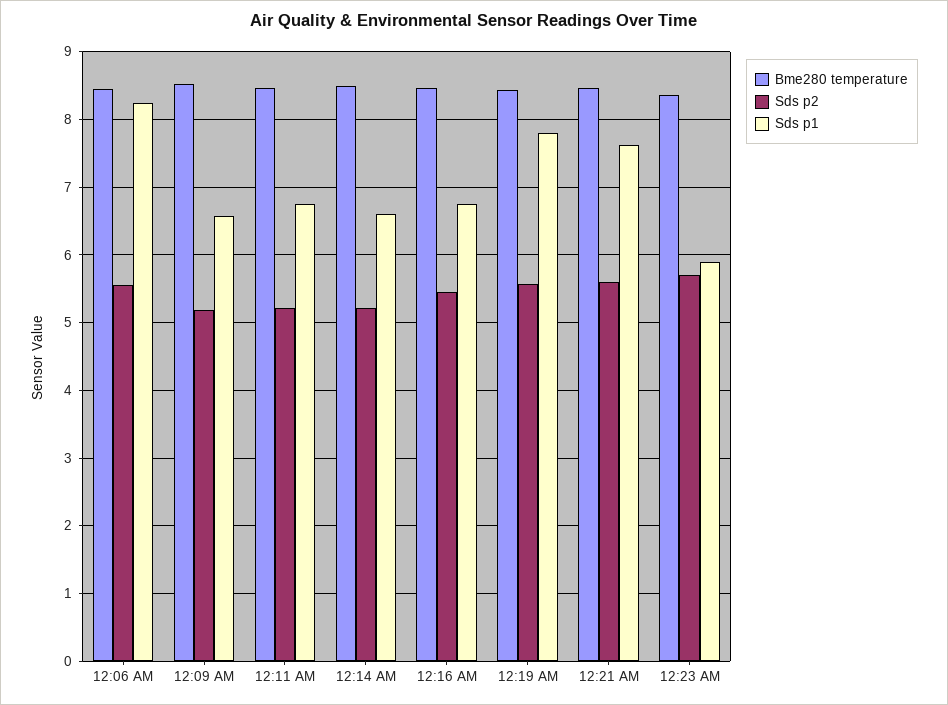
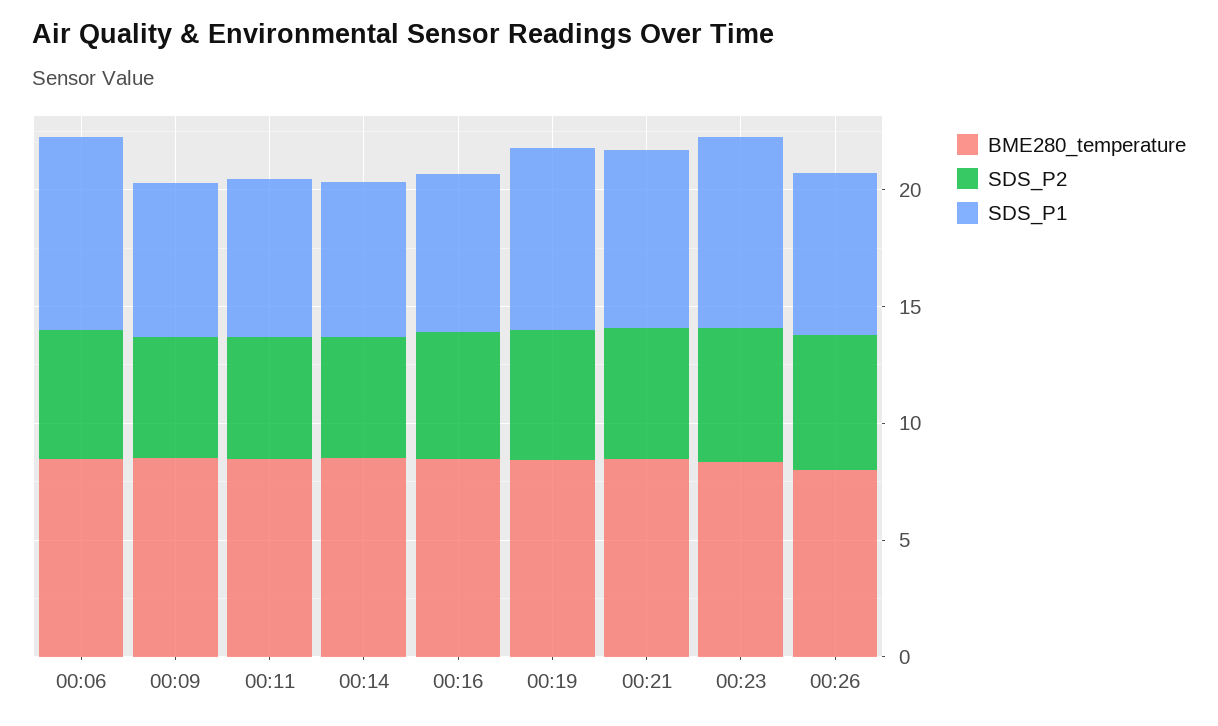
Sds p1, 12:23 AM: 5.9 -> 8
Bme280 temperature, 00:26: none -> 8
Sds p2, 00:26: none -> 6
Sds p1, 00:26: none -> 7

